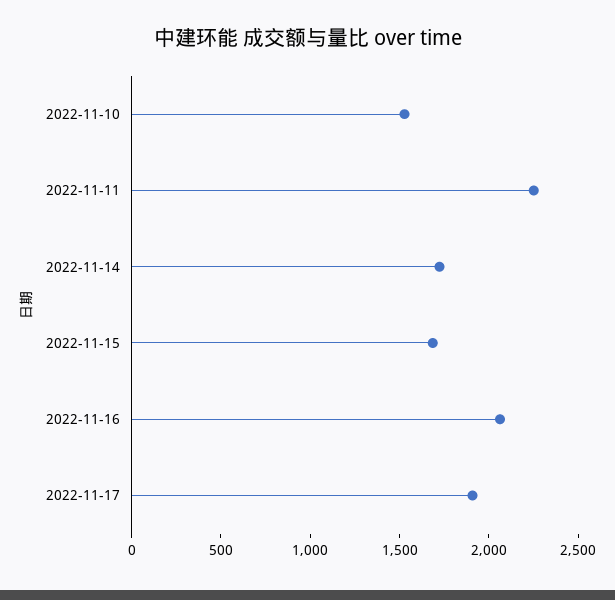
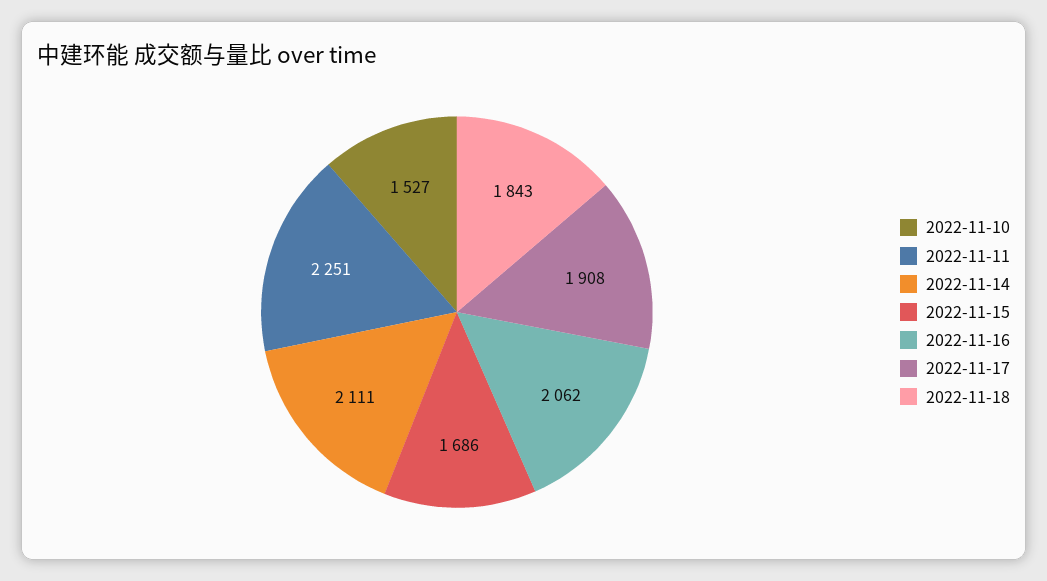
2022-11-14: 1700 -> 2111
2022-11-18: none -> 1843

